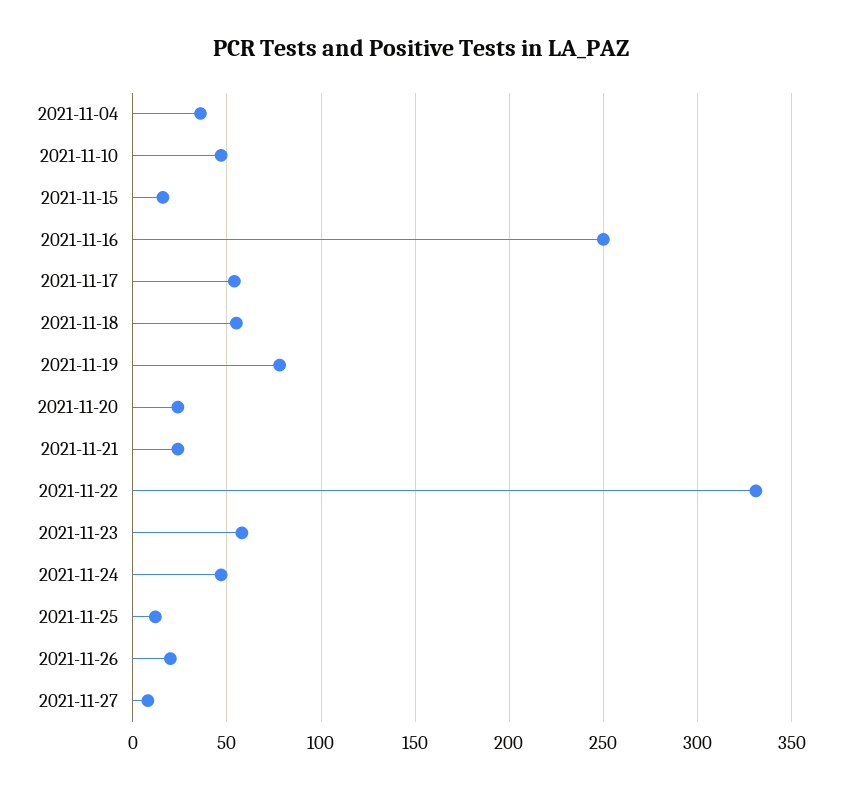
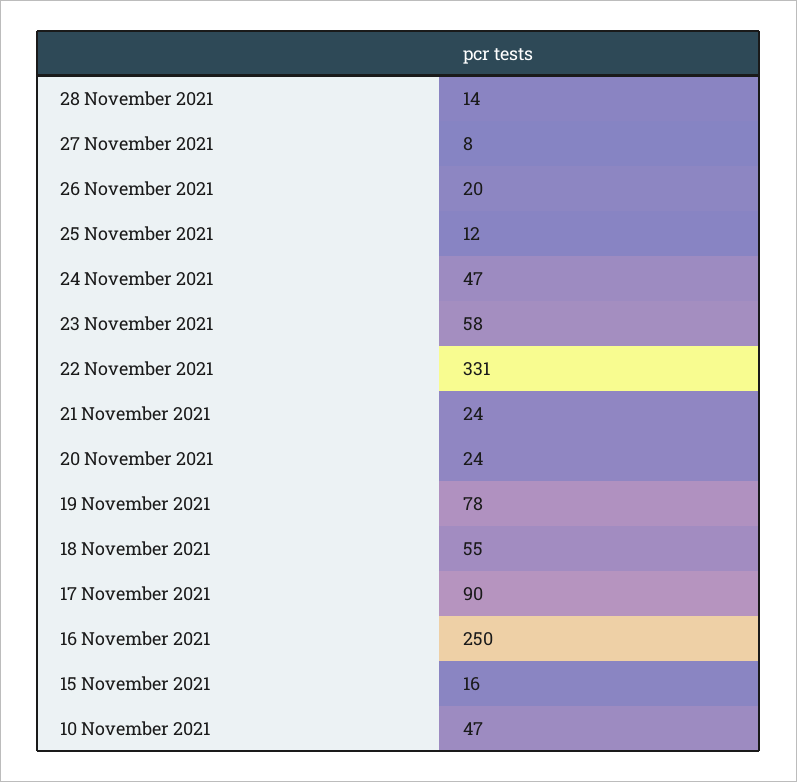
2021-11-04: 35 -> none
2021-11-17: 55 -> 90
28 November 2021: none -> 14

